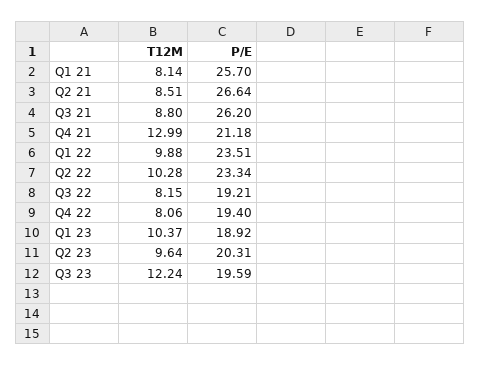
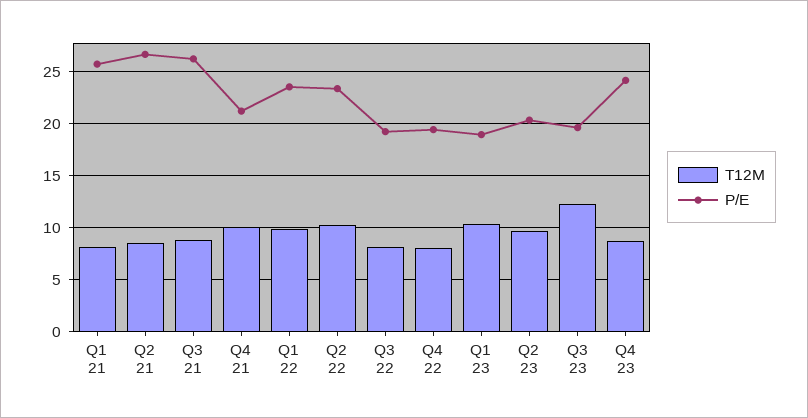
T12M, Q4 21: 12.99 -> 10
T12M, Q4 23: none -> 9
P/E, Q4 23: none -> 24

